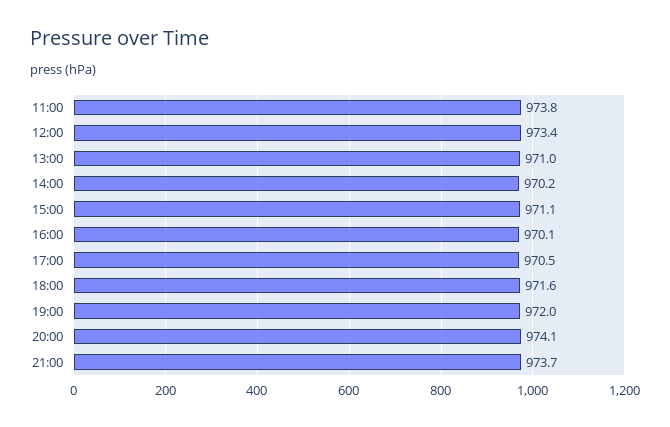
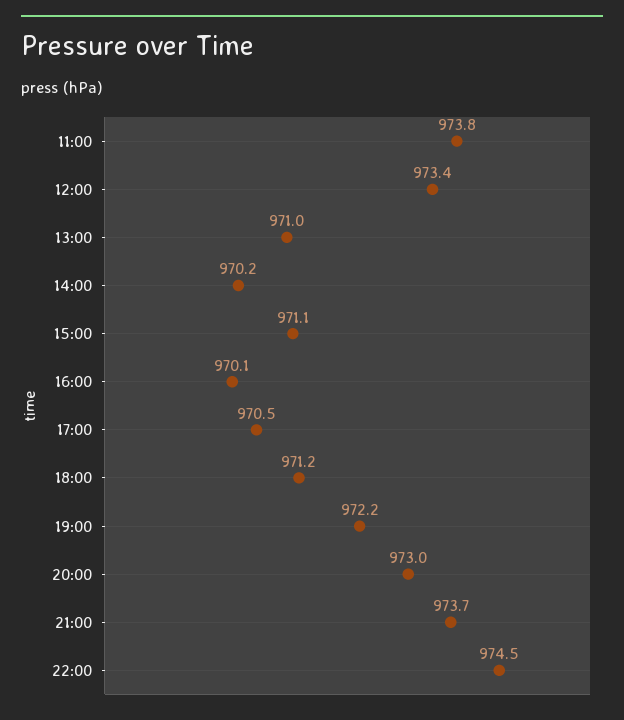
18:00: 971.6 -> 971.2
19:00: 972 -> 972.2
20:00: 974.1 -> 973
22:00: none -> 974.5

